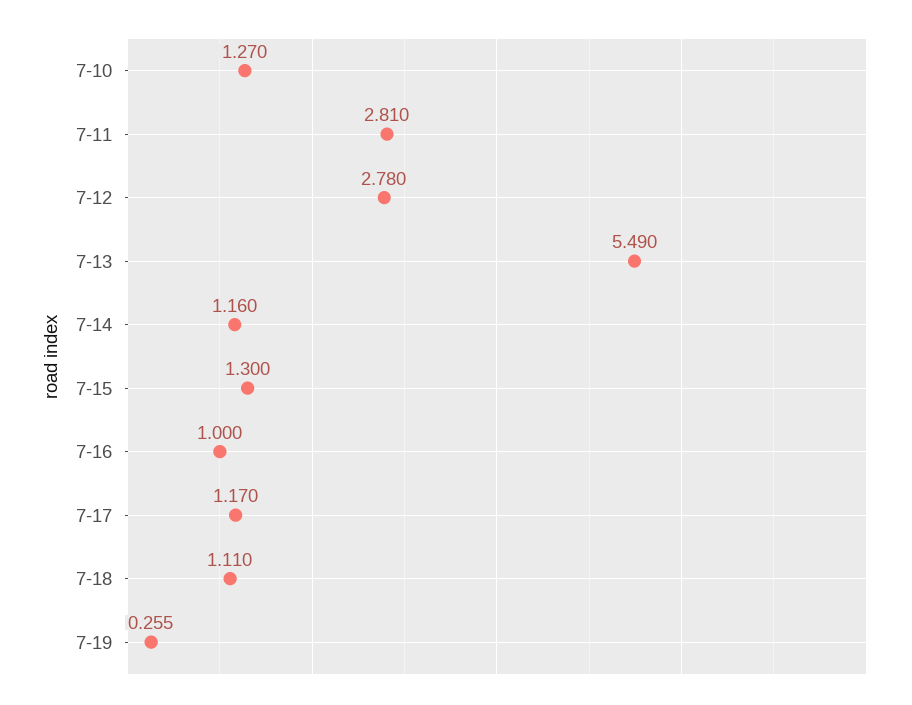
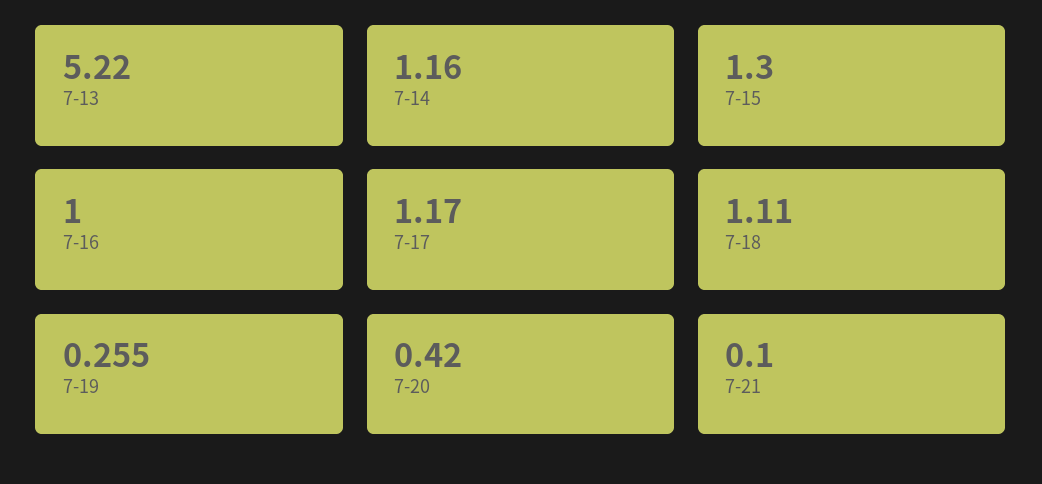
7-10: 1.27 -> none
7-11: 2.81 -> none
7-12: 2.78 -> none
7-13: 5.49 -> 5.22
7-20: none -> 0.42
7-21: none -> 0.1

